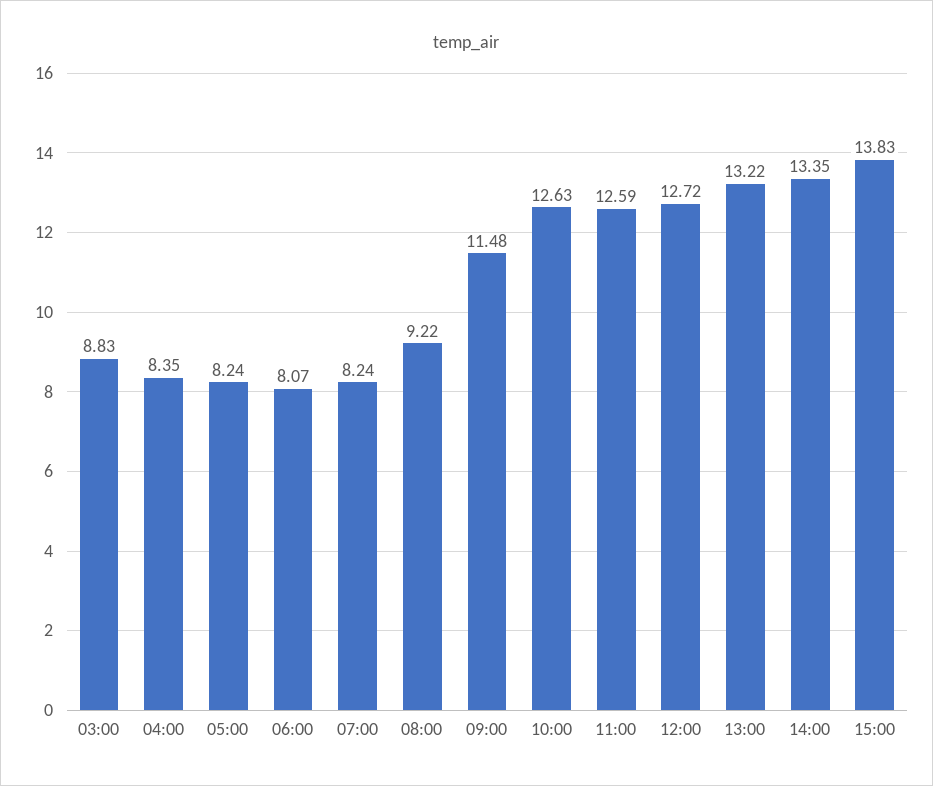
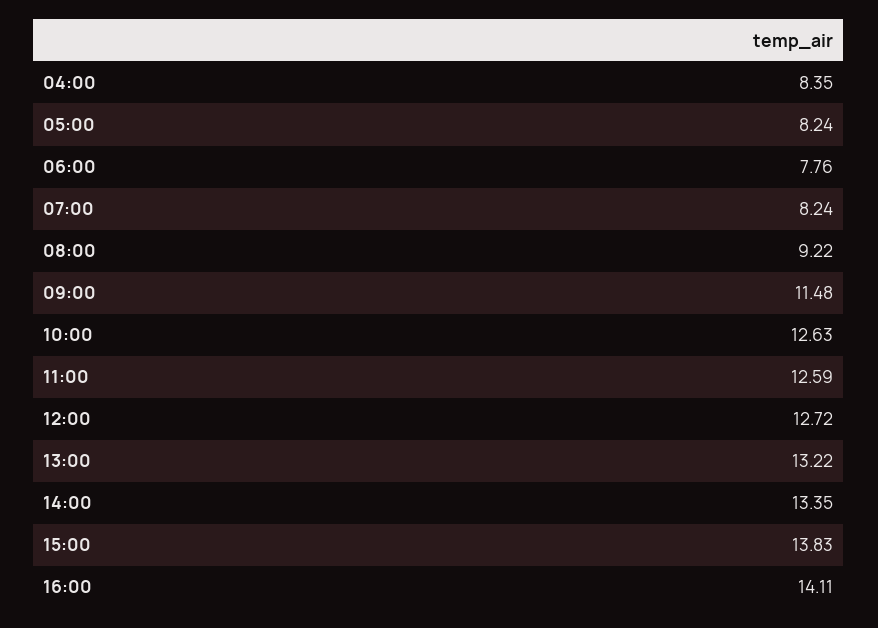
03:00: 8.83 -> none
06:00: 8.07 -> 7.76
16:00: none -> 14.11

